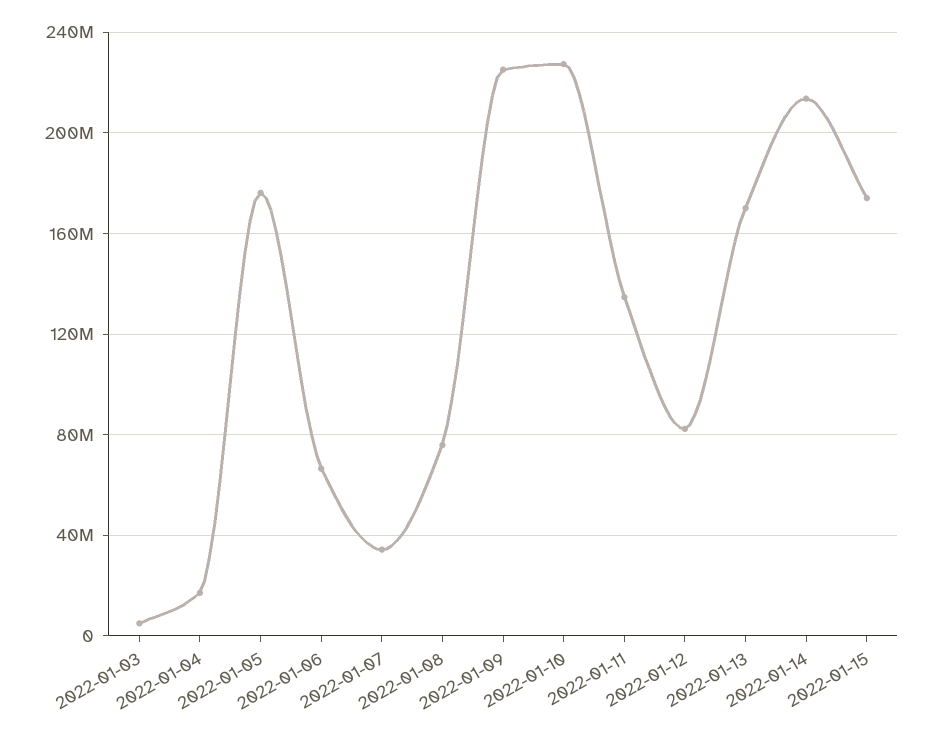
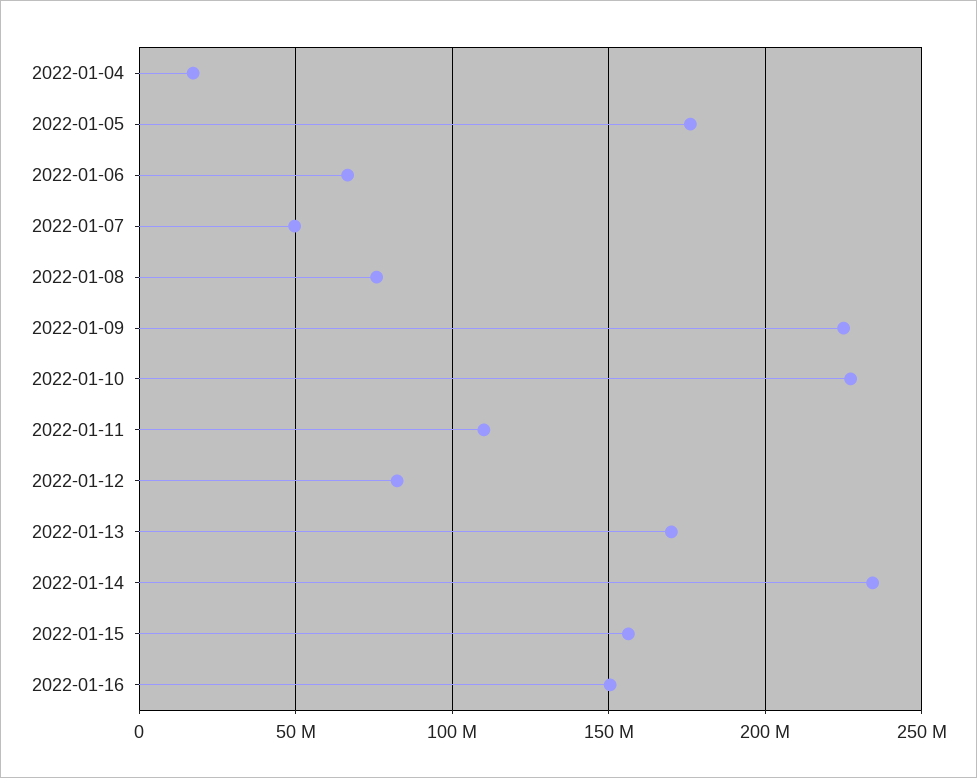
2022-01-03: 5000000 -> none
2022-01-07: 35000000 -> 50000000
2022-01-11: 135000000 -> 110000000
2022-01-14: 215000000 -> 235000000
2022-01-15: 175000000 -> 155000000
2022-01-16: none -> 150000000

